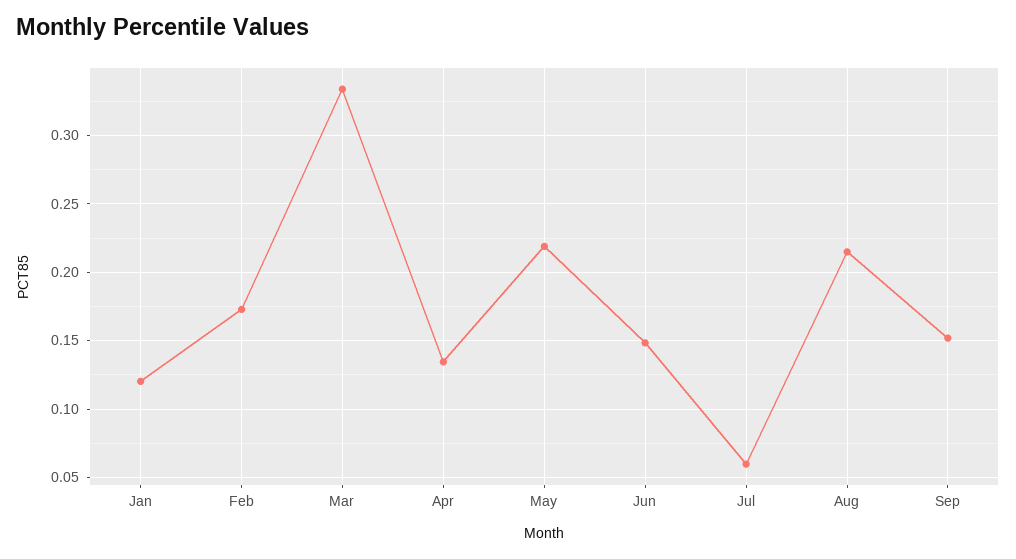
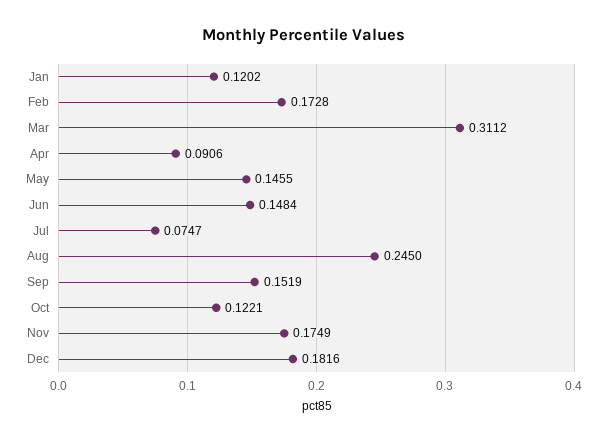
Mar: 0.335 -> 0.3112
Apr: 0.135 -> 0.0906
May: 0.22 -> 0.1455
Jul: 0.06 -> 0.0747
Aug: 0.215 -> 0.245
Oct: none -> 0.1221
Nov: none -> 0.1749
Dec: none -> 0.1816

